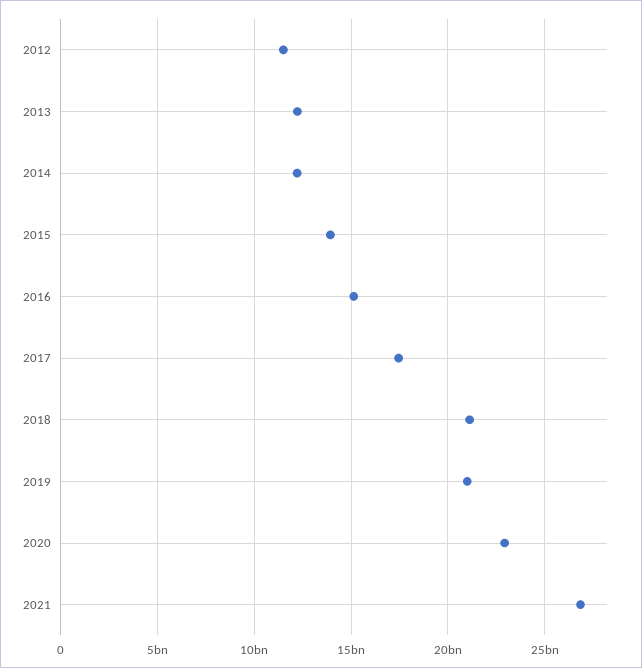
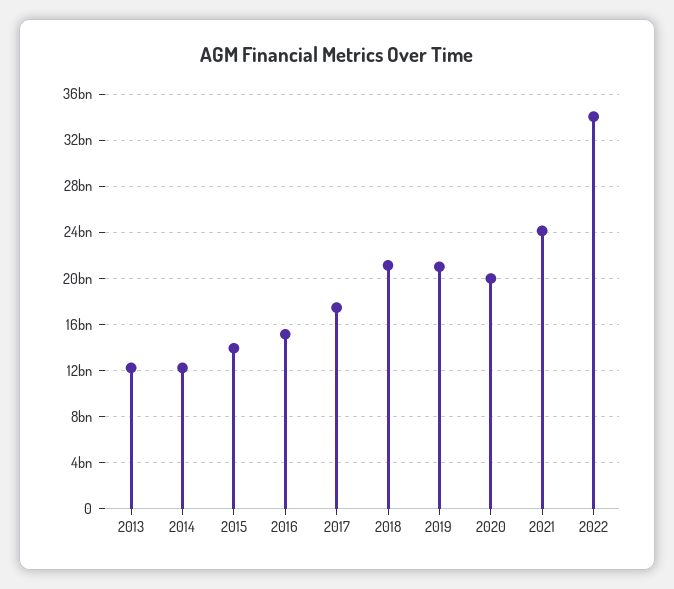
2012: 11500000000 -> none
2020: 23000000000 -> 20000000000
2021: 27000000000 -> 24000000000
2022: none -> 34000000000

